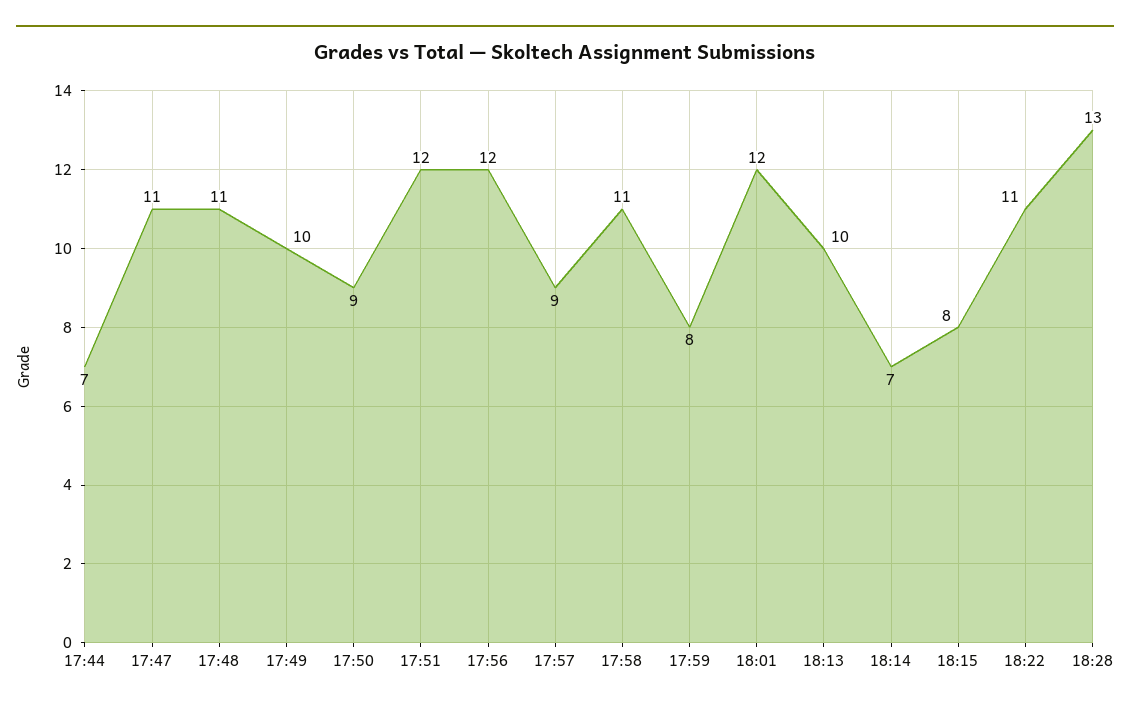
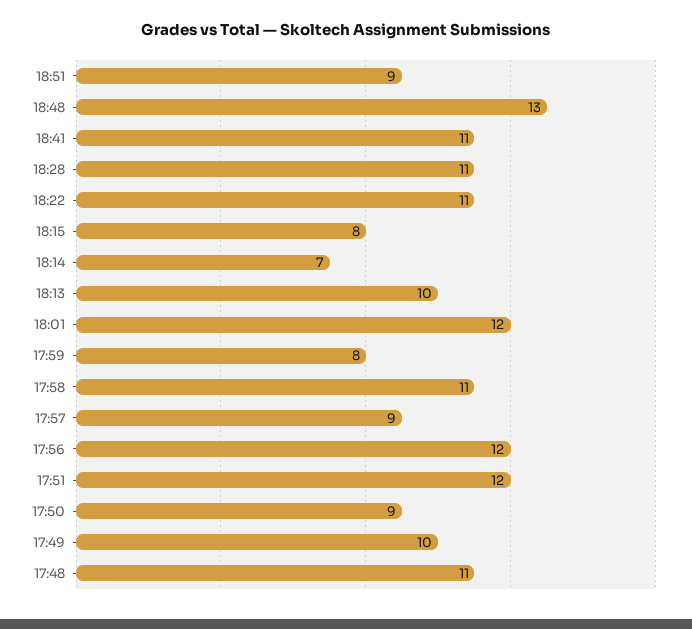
17:44: 7 -> none
17:47: 11 -> none
18:28: 13 -> 11
18:51: none -> 9
18:48: none -> 13
18:41: none -> 11

